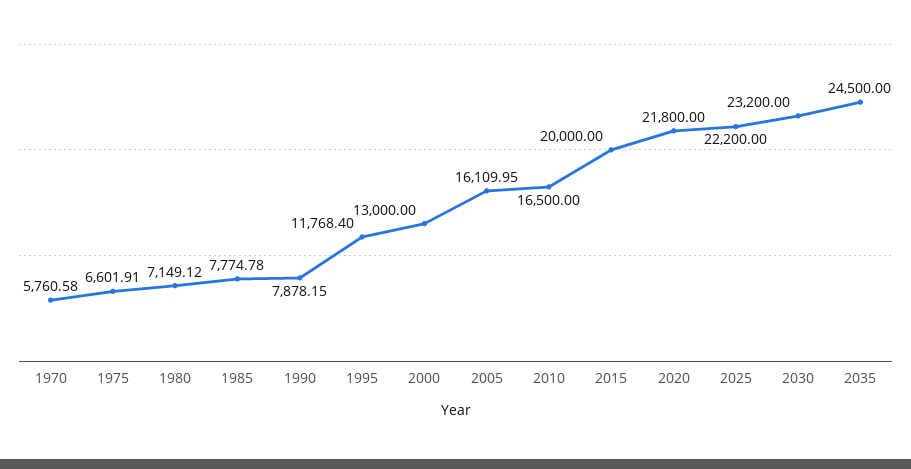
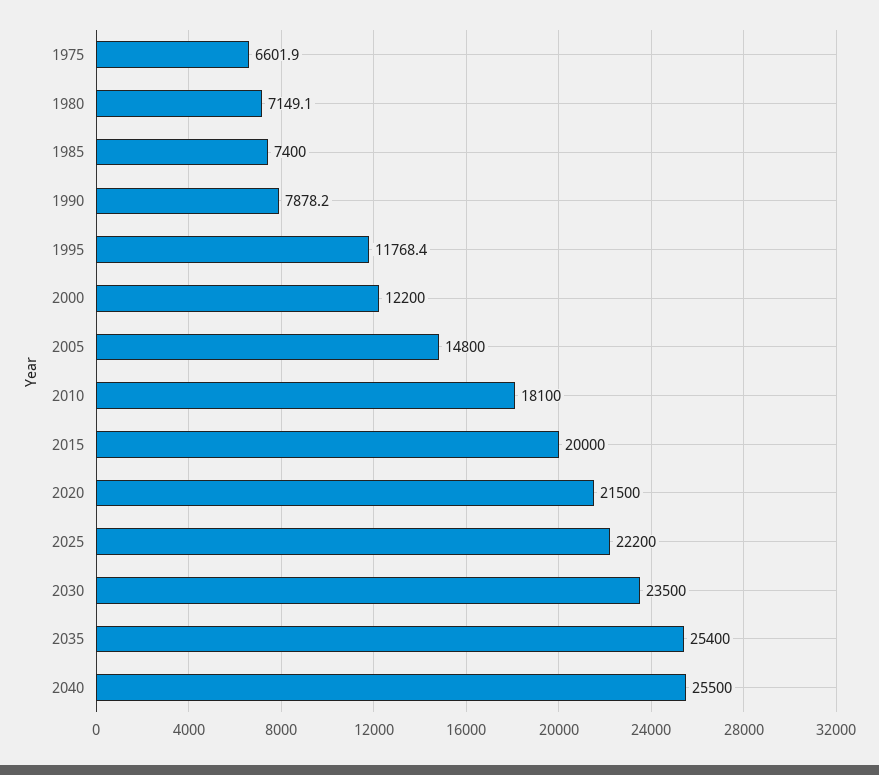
1970: 5760.58 -> none
1985: 7774.78 -> 7400
2000: 13000 -> 12200
2005: 16109.95 -> 14800
2010: 16500 -> 18100
2020: 21800 -> 21500
2030: 23200 -> 23500
2035: 24500 -> 25400
2040: none -> 25500

